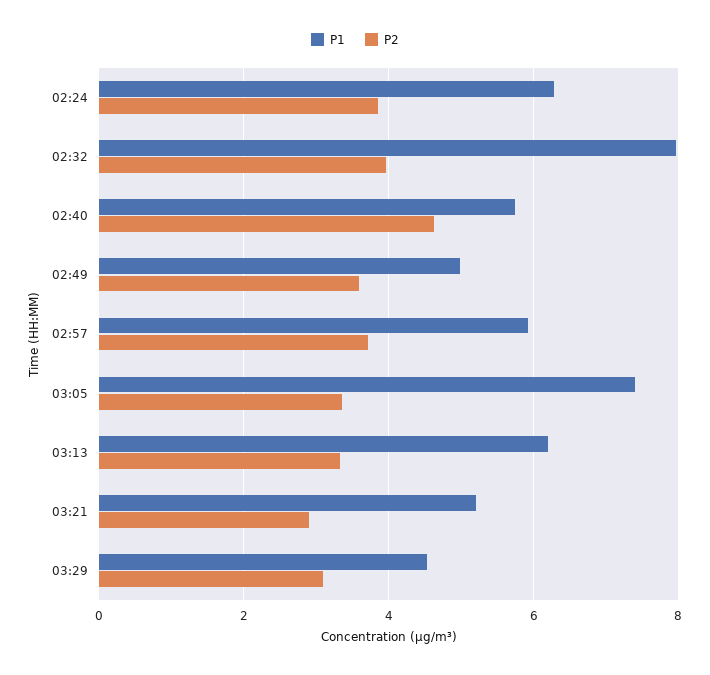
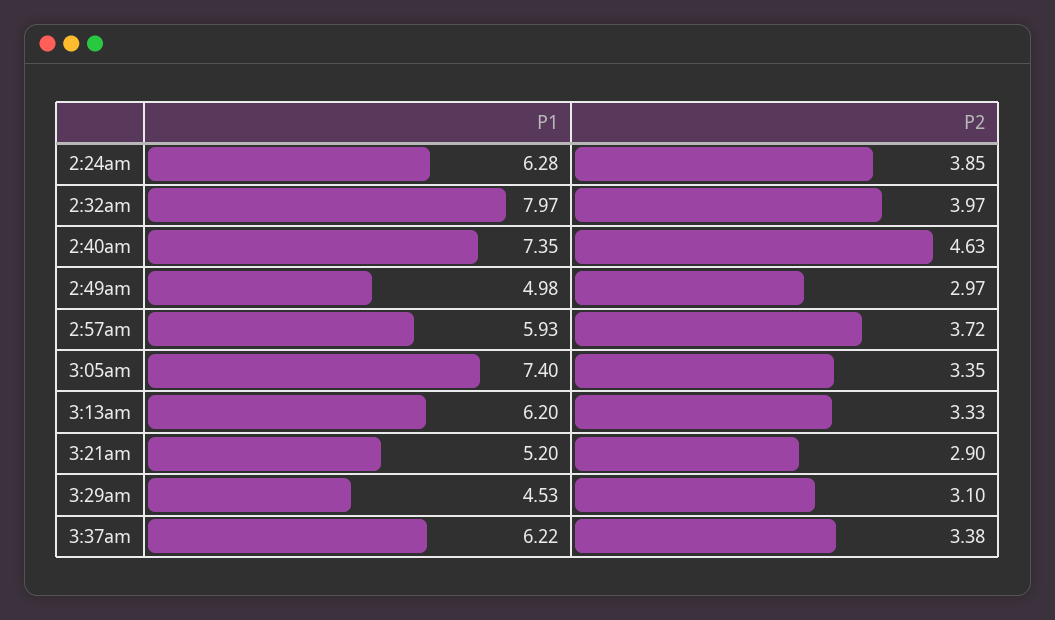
P1, 02:40: 5.8 -> 7.35
P2, 02:49: 3.6 -> 2.97
P1, 3:37am: none -> 6.22
P2, 3:37am: none -> 3.38

